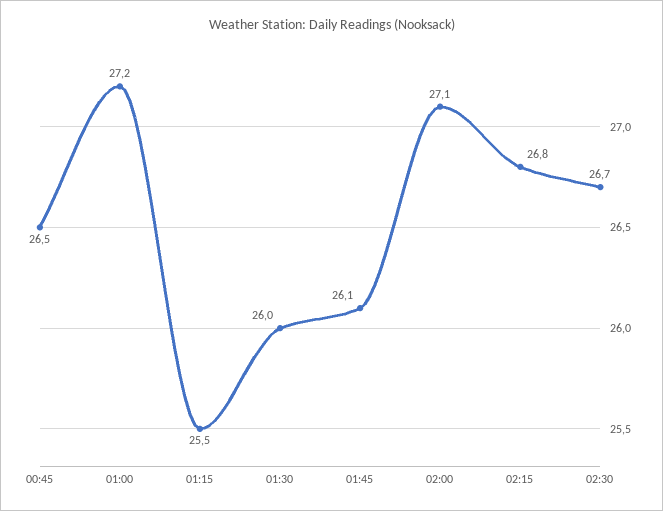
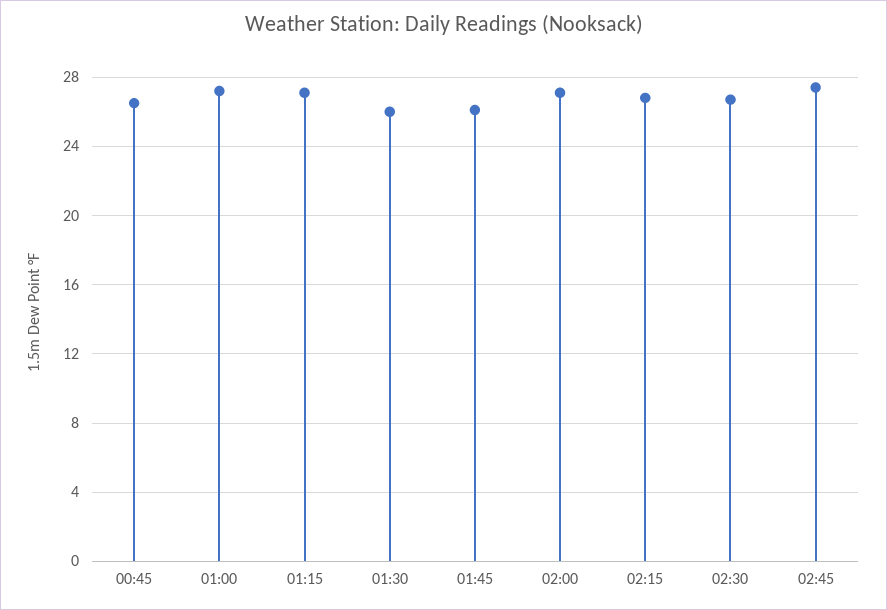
01:15: 25.5 -> 27
02:45: none -> 27.5

